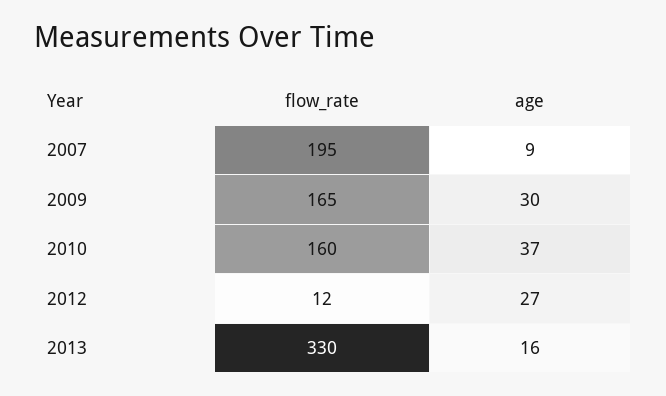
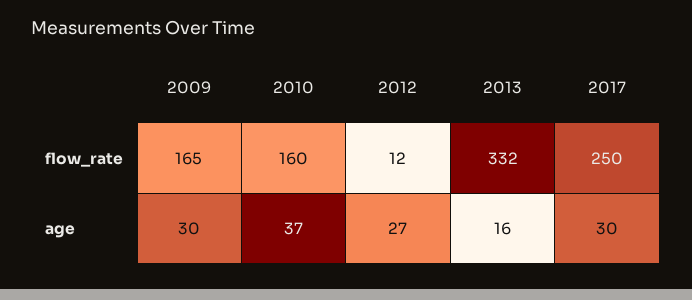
flow_rate, 2007: 195 -> none
age, 2007: 9 -> none
flow_rate, 2013: 330 -> 332
flow_rate, 2017: none -> 250
age, 2017: none -> 30

